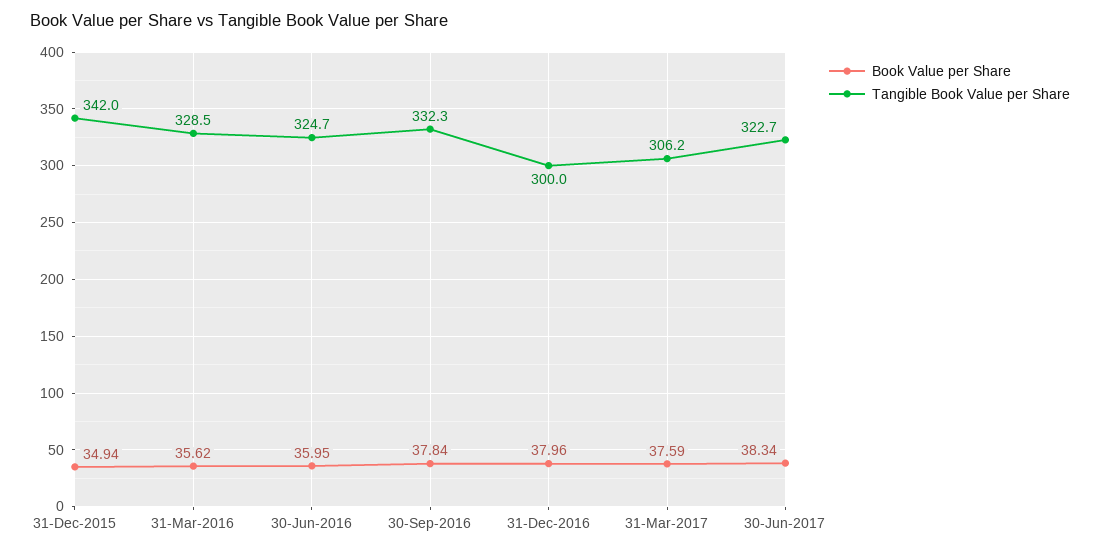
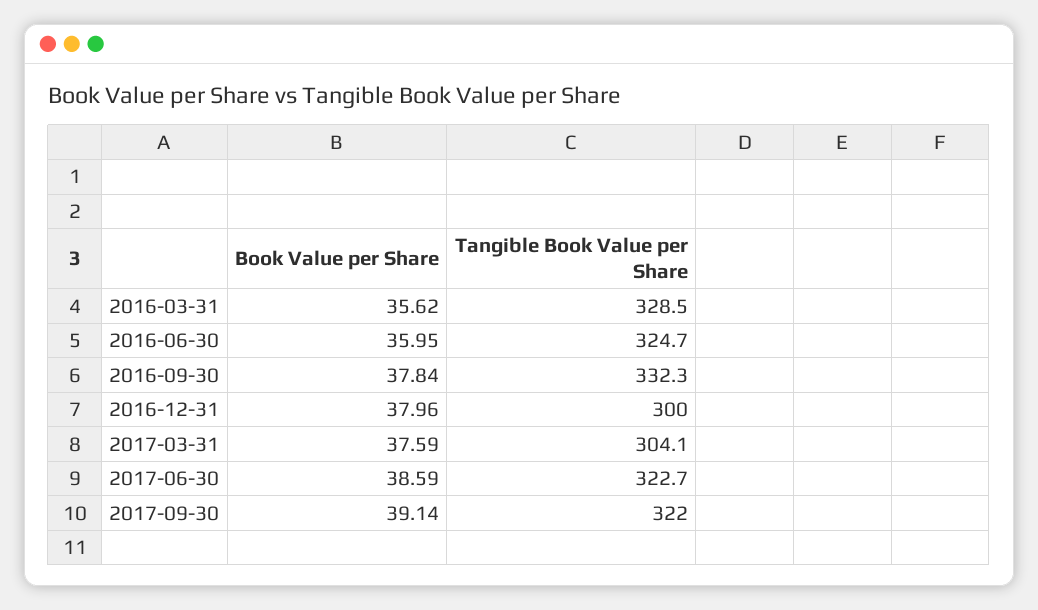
Book Value per Share, 31-Dec-2015: 34.94 -> none
Tangible Book Value per Share, 31-Dec-2015: 342 -> none
Tangible Book Value per Share, 31-Mar-2017: 306.2 -> 304.1
Book Value per Share, 30-Jun-2017: 38.34 -> 38.59
Book Value per Share, 2017-09-30: none -> 39.14
Tangible Book Value per Share, 2017-09-30: none -> 322

